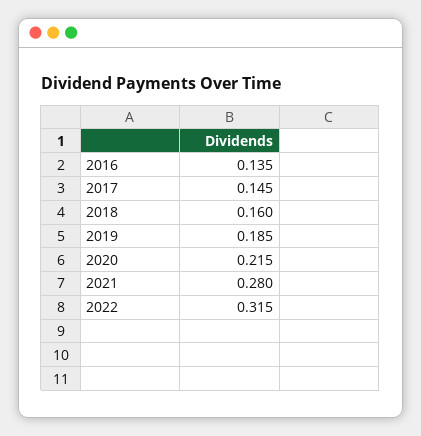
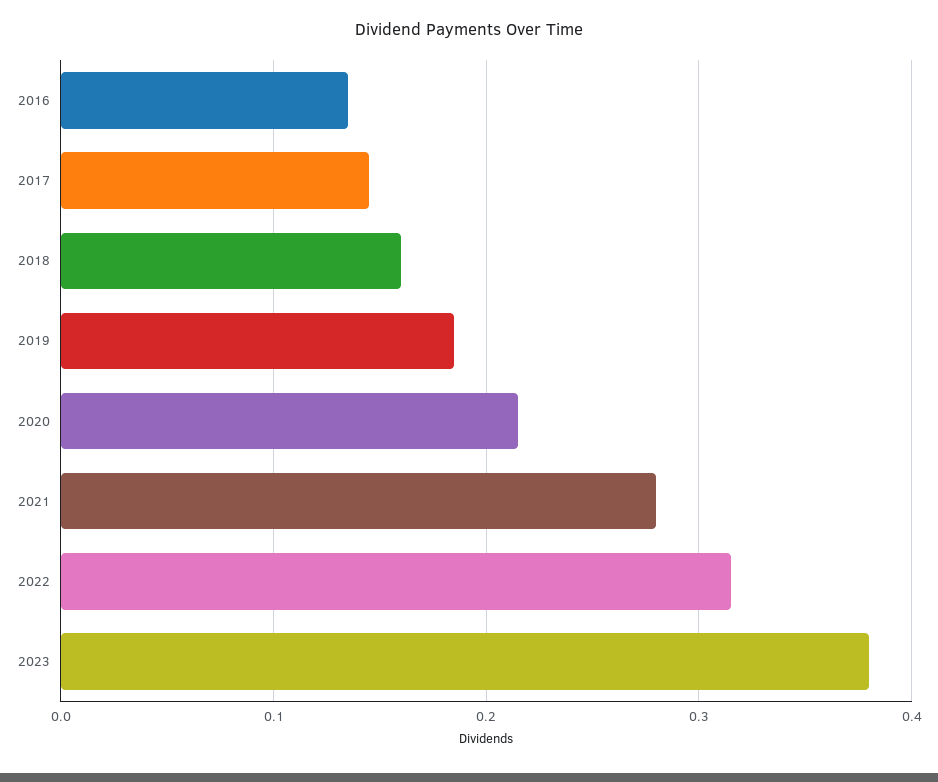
2023: none -> 0.38

